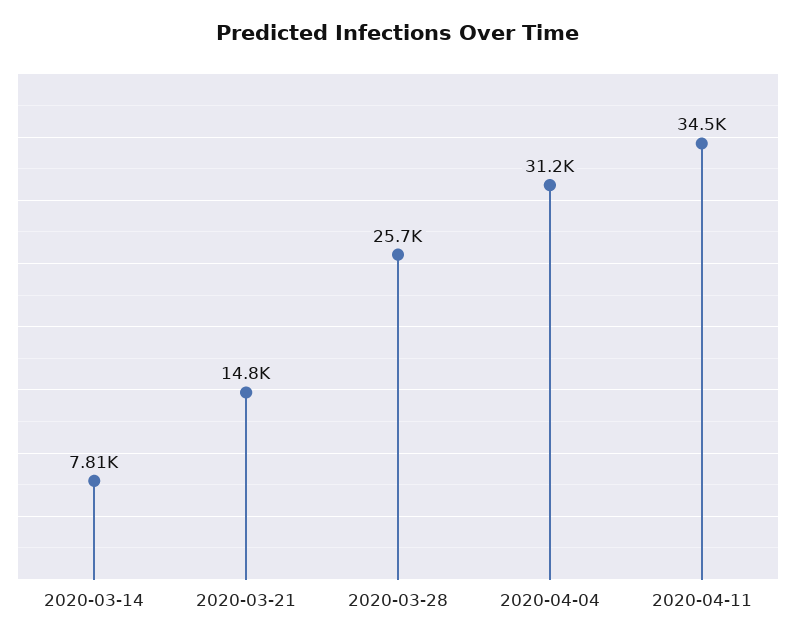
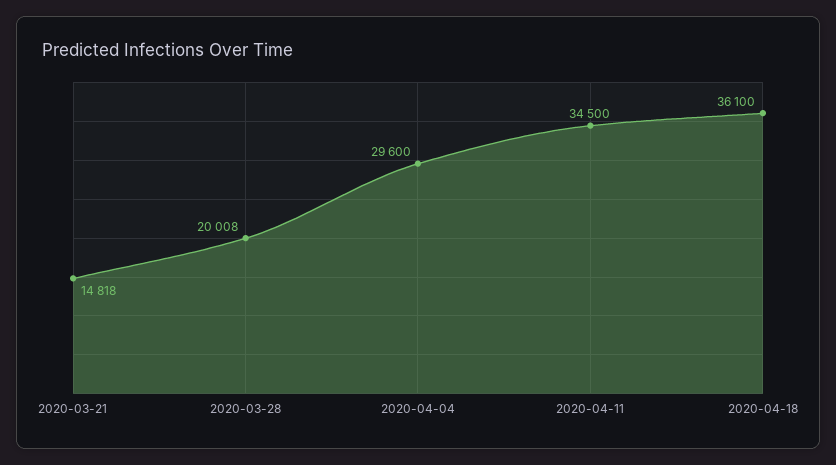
2020-03-14: 7810 -> none
2020-03-28: 25700 -> 20008
2020-04-04: 31200 -> 29600
2020-04-18: none -> 36100

